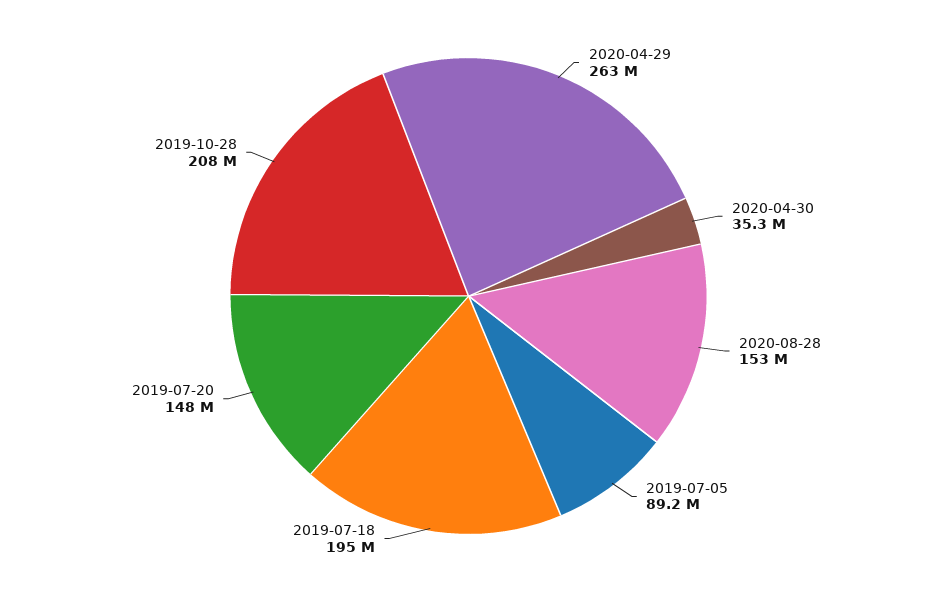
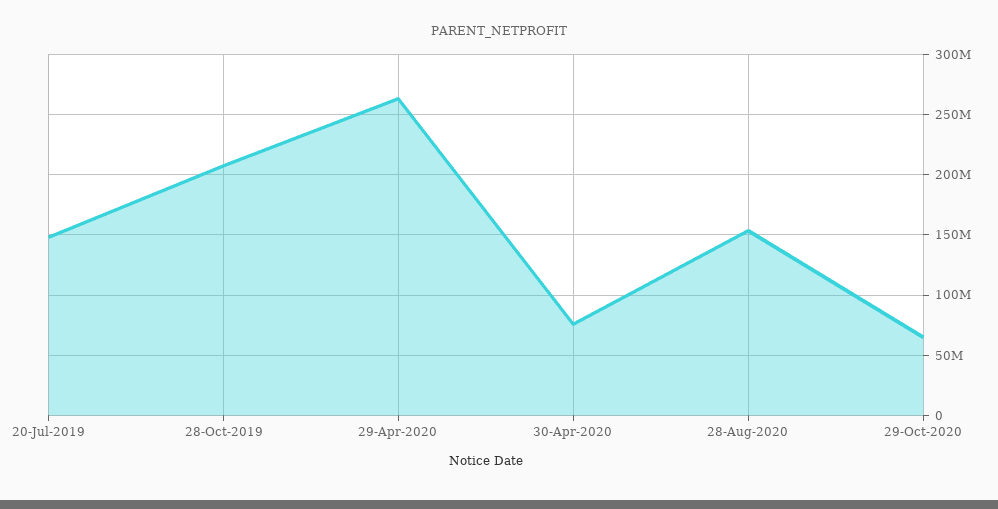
2020-04-30: 35300000 -> 75000000
2019-07-05: 89200000 -> none
2019-07-18: 195000000 -> none
29-Oct-2020: none -> 65000000

